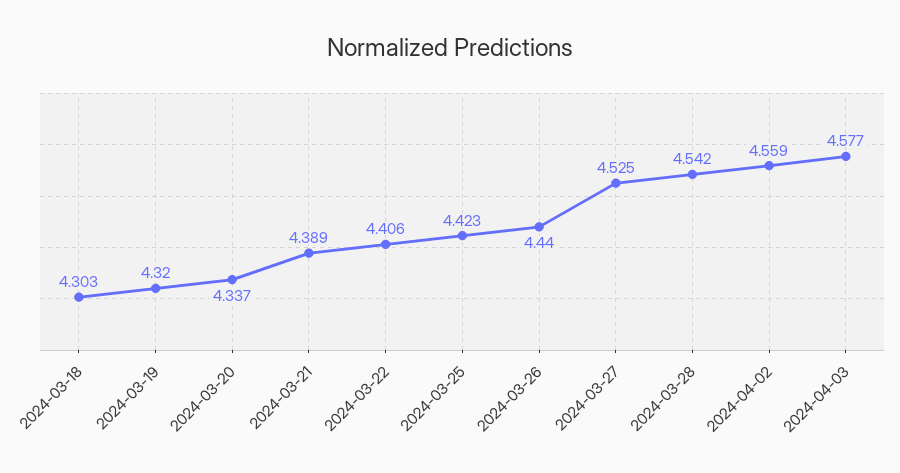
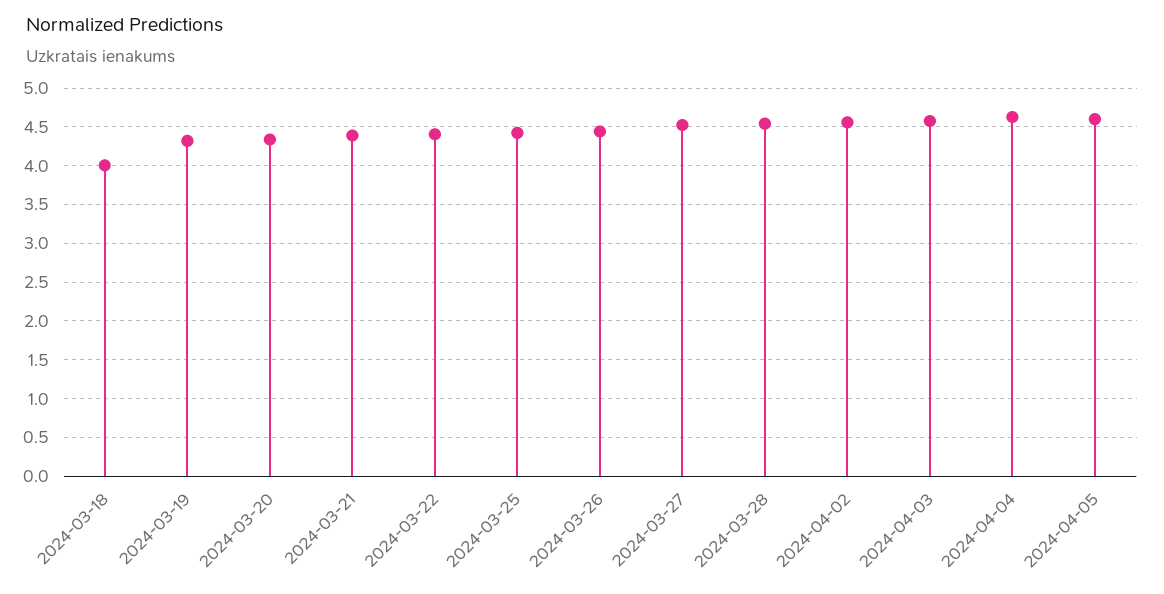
2024-03-18: 4.303 -> 4
2024-04-04: none -> 4.6
2024-04-05: none -> 4.6

